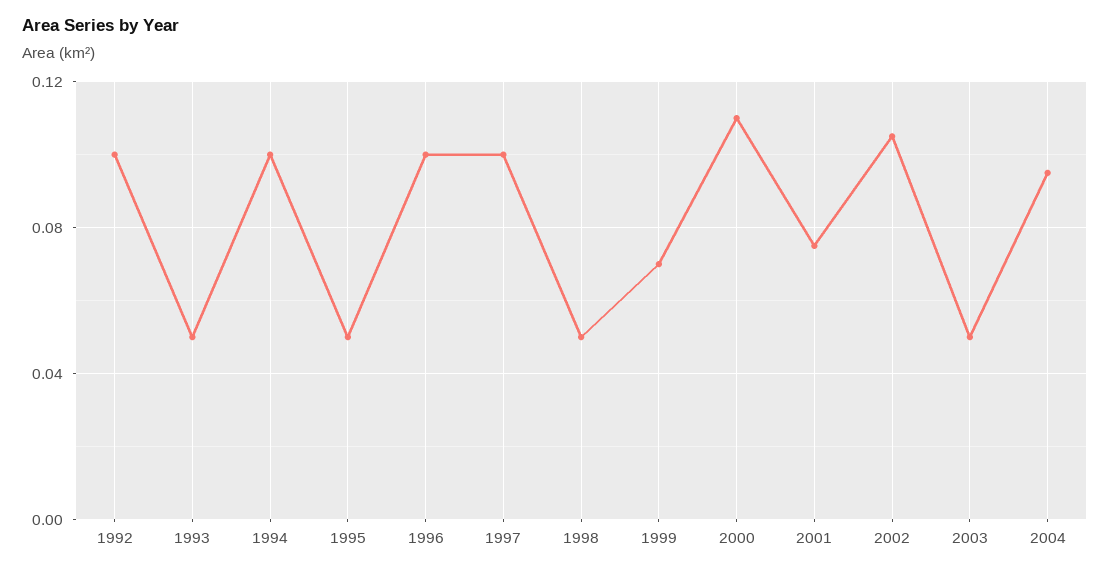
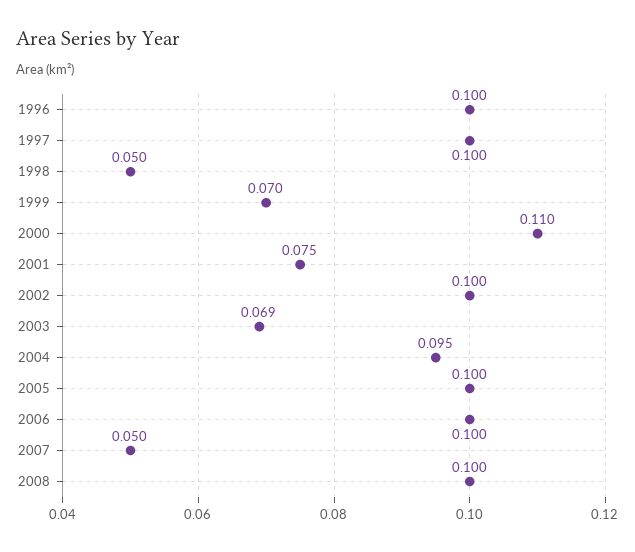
1992: 0.1 -> none
1993: 0.05 -> none
1994: 0.1 -> none
1995: 0.05 -> none
2002: 0.105 -> 0.1
2003: 0.05 -> 0.069
2005: none -> 0.1
2006: none -> 0.1
2007: none -> 0.05
2008: none -> 0.1

